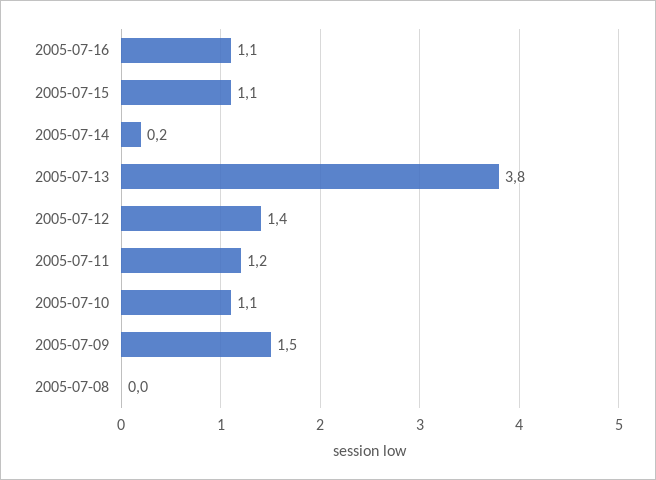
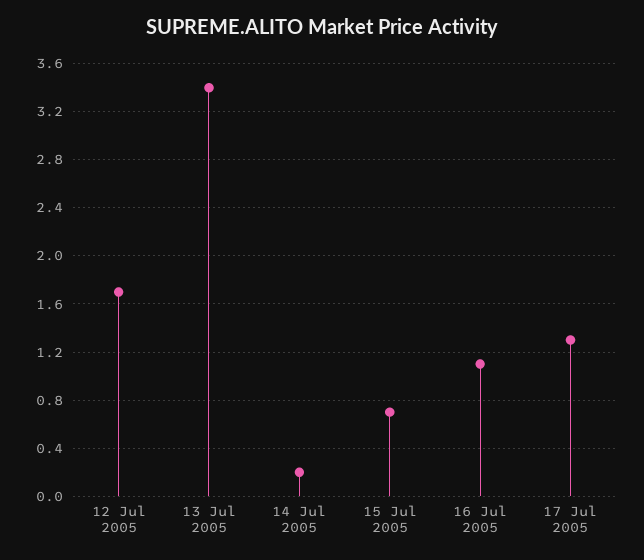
2005-07-15: 1.1 -> 0.7
2005-07-13: 3.8 -> 3.4
2005-07-12: 1.4 -> 1.7
2005-07-11: 1.2 -> none
2005-07-10: 1.1 -> none
2005-07-09: 1.5 -> none
2005-07-08: 0 -> none
17 Jul 2005: none -> 1.3

